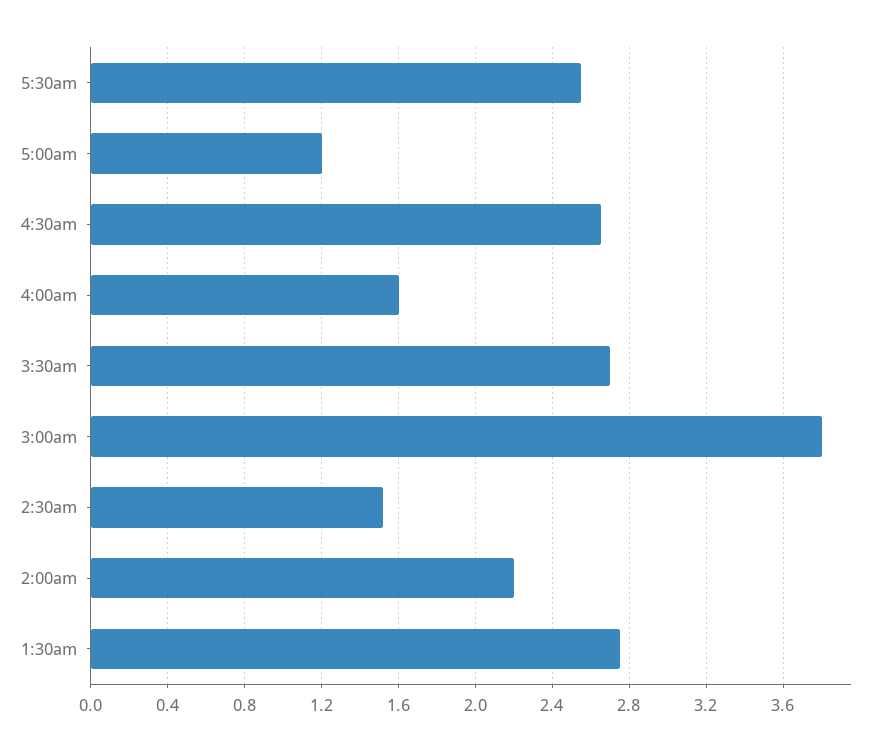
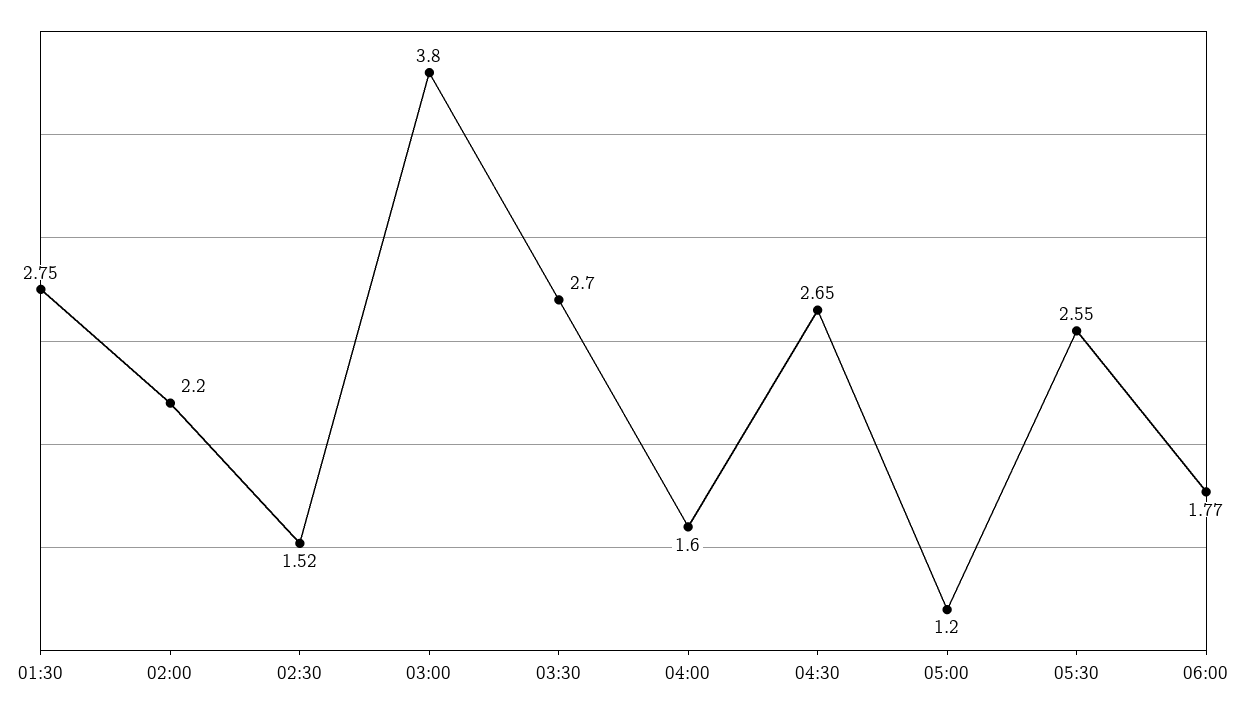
06:00: none -> 1.77

